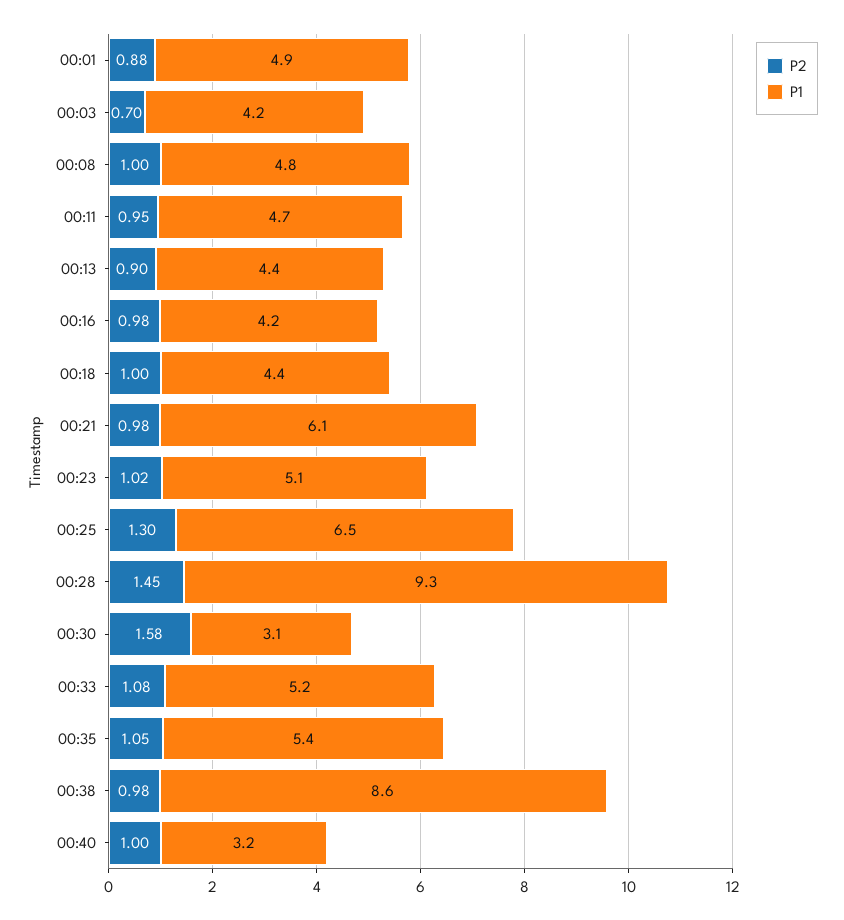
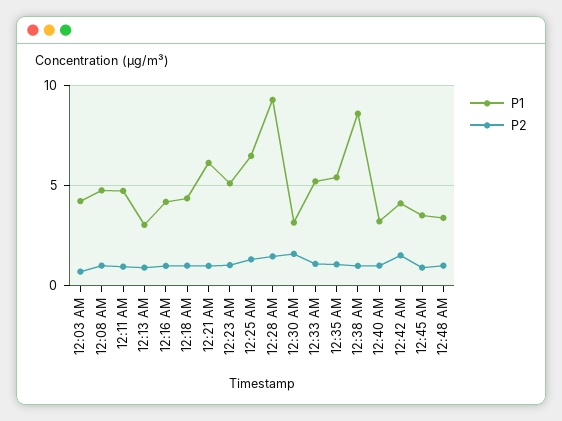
P2, 00:01: 0.88 -> none
P1, 00:01: 4.9 -> none
P1, 00:13: 4.4 -> 3
P1, 12:42 AM: none -> 4
P2, 12:42 AM: none -> 1.5
P1, 12:45 AM: none -> 3.5
P2, 12:45 AM: none -> 1
P1, 12:48 AM: none -> 3.5
P2, 12:48 AM: none -> 1

